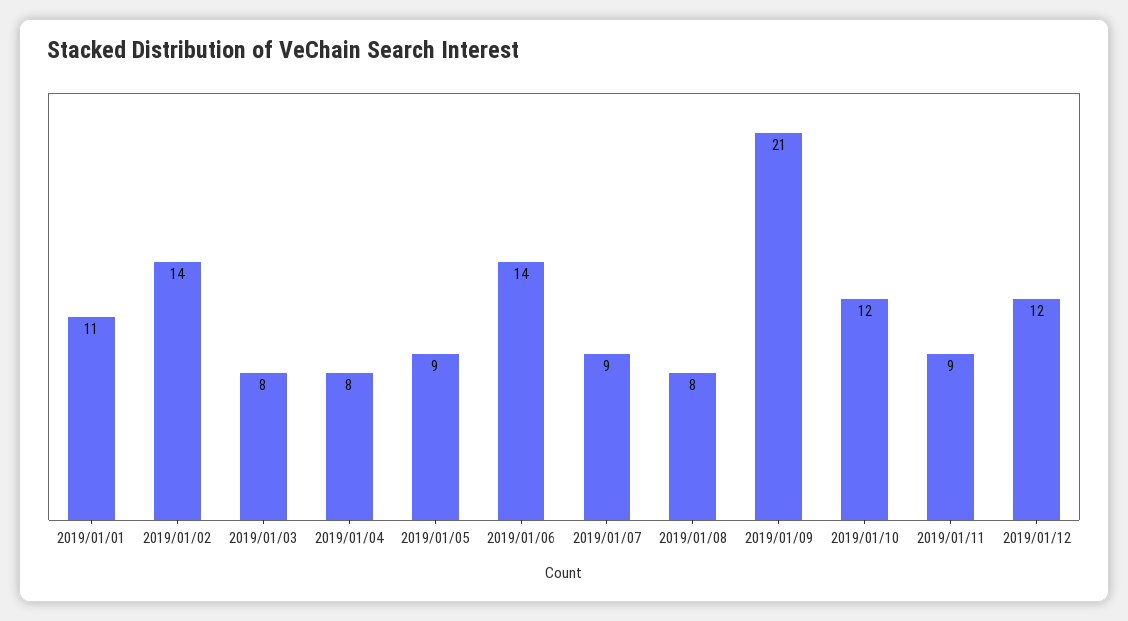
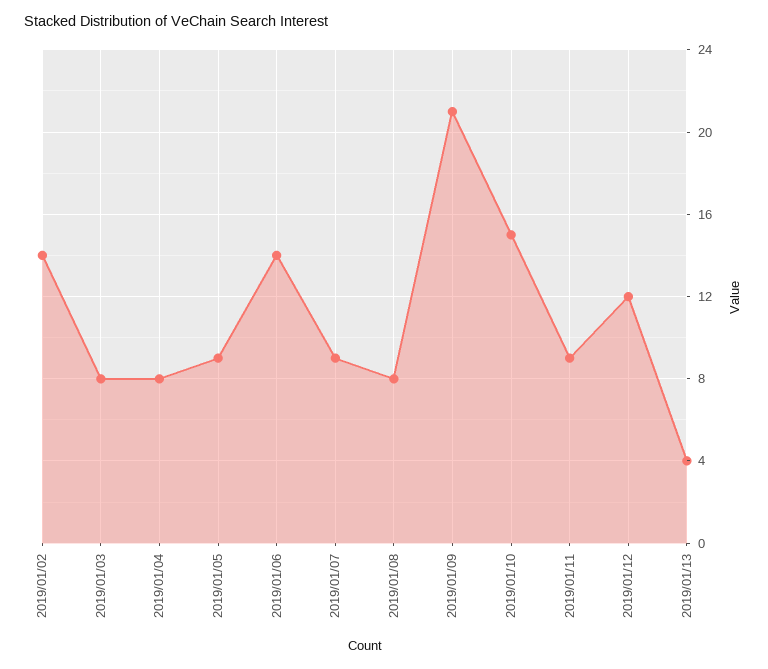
2019/01/01: 11 -> none
2019/01/10: 12 -> 15
2019/01/13: none -> 4

